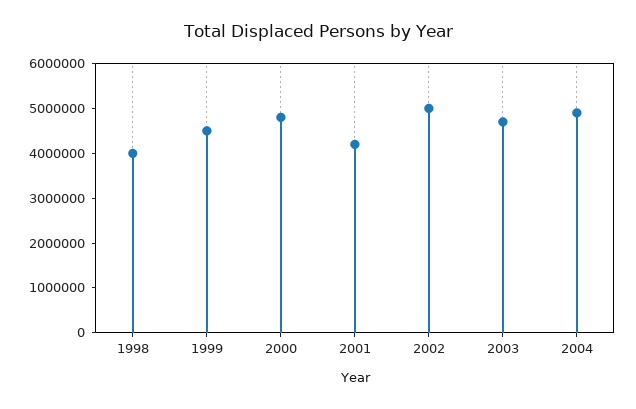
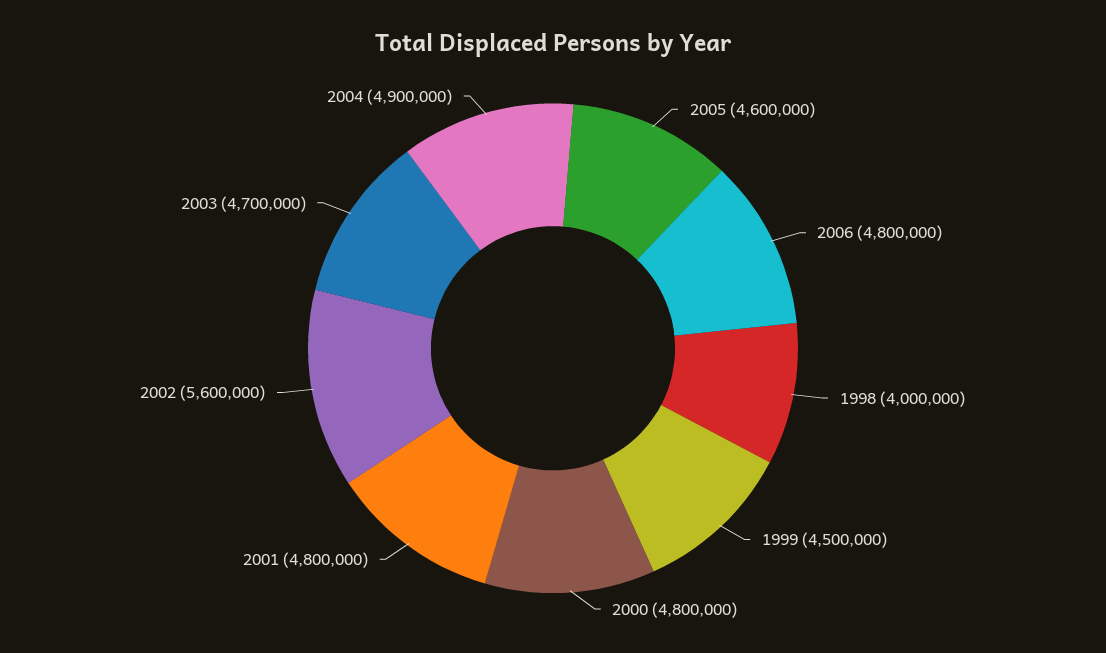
2001: 4200000 -> 4800000
2002: 5000000 -> 5600000
2005: none -> 4600000
2006: none -> 4800000

